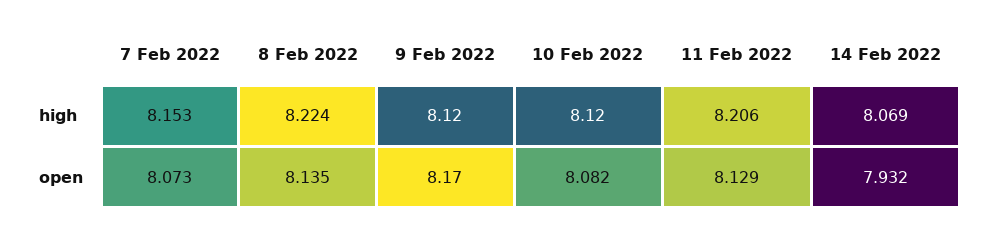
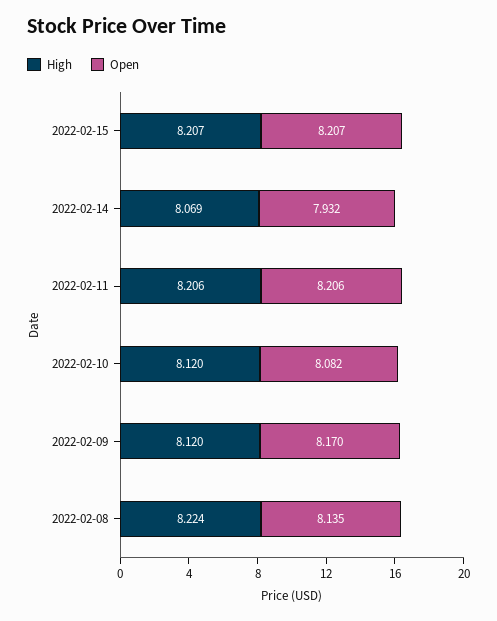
high, 7 Feb 2022: 8.153 -> none
open, 7 Feb 2022: 8.073 -> none
open, 11 Feb 2022: 8.129 -> 8.206
high, 2022-02-15: none -> 8.207
open, 2022-02-15: none -> 8.207

